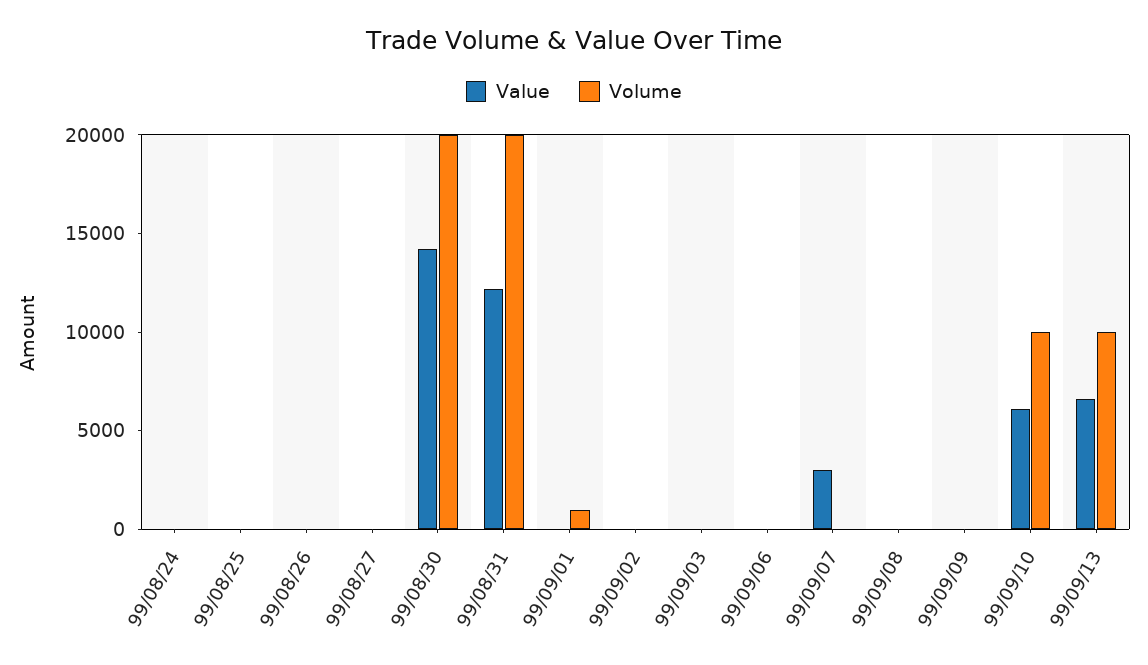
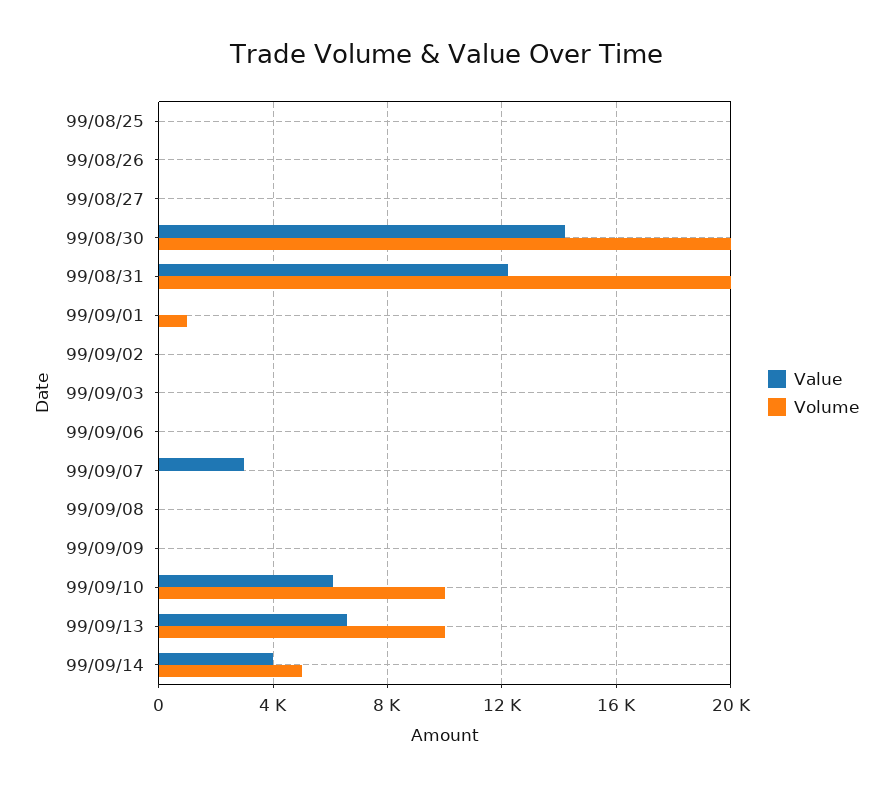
Value, 99/08/24: 0 -> none
Volume, 99/08/24: 0 -> none
Value, 99/09/14: none -> 4000
Volume, 99/09/14: none -> 5000

